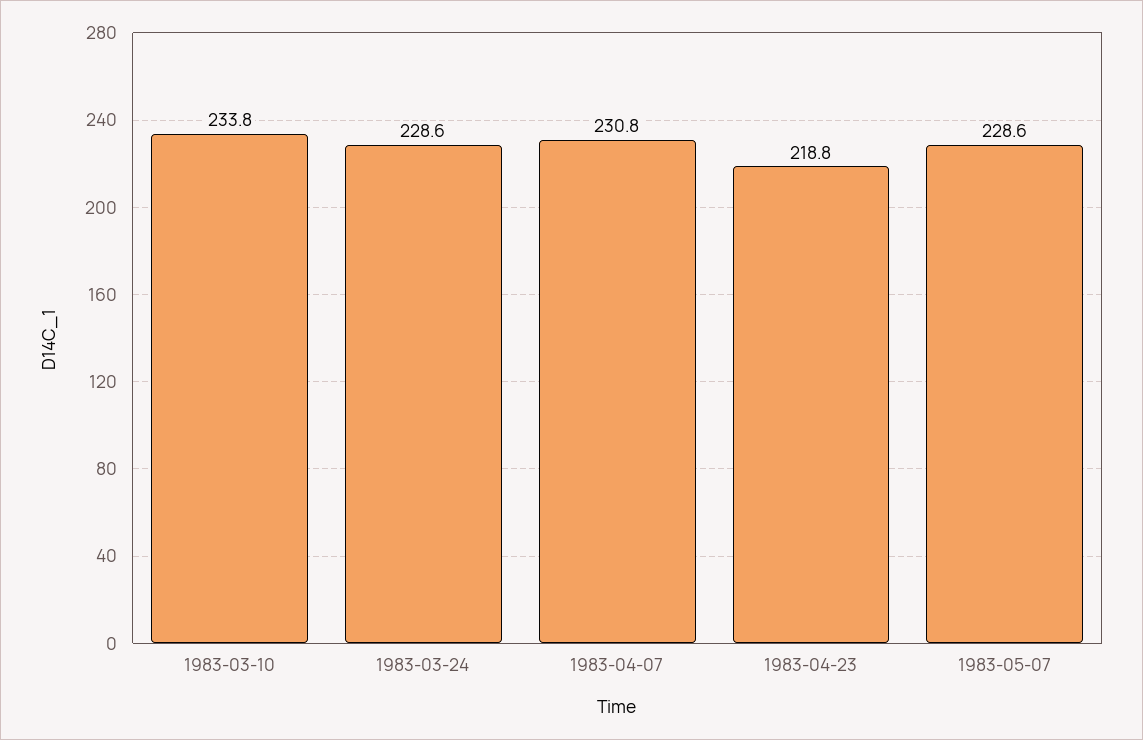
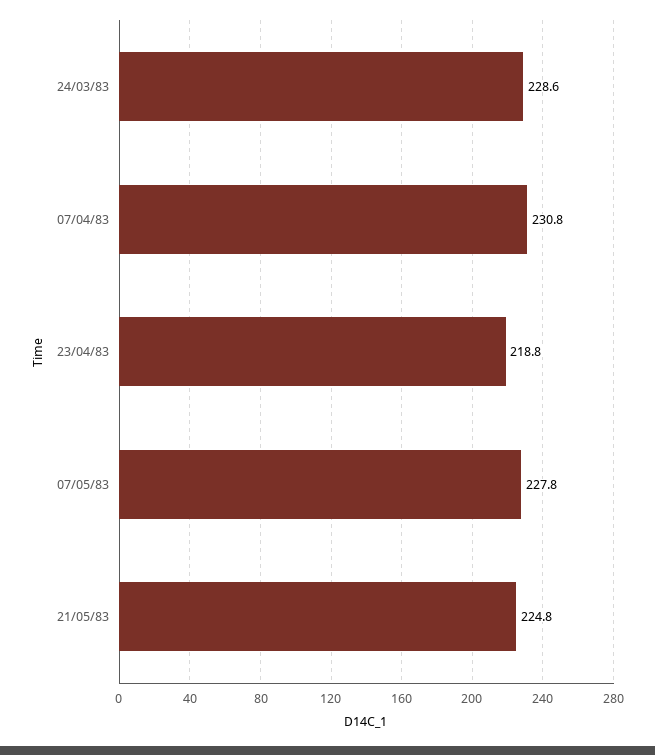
1983-03-10: 233.8 -> none
1983-05-07: 228.6 -> 227.8
21/05/83: none -> 224.8

